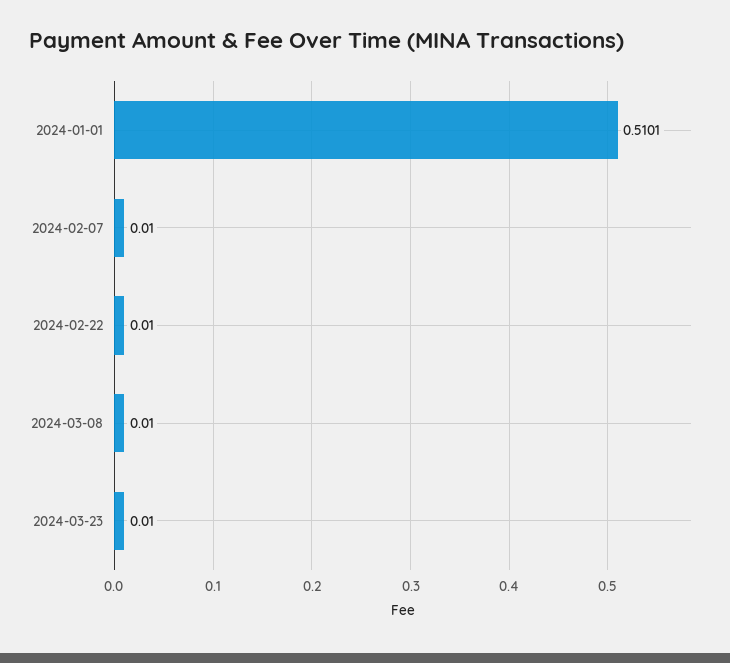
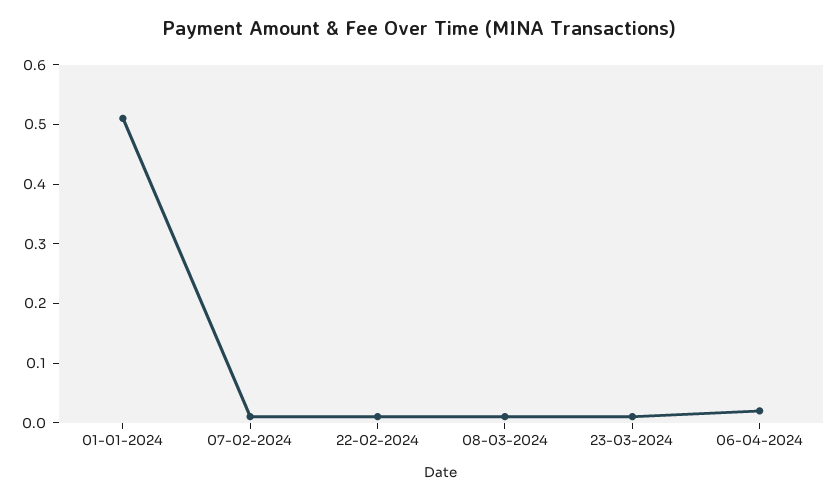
06-04-2024: none -> 0.02

